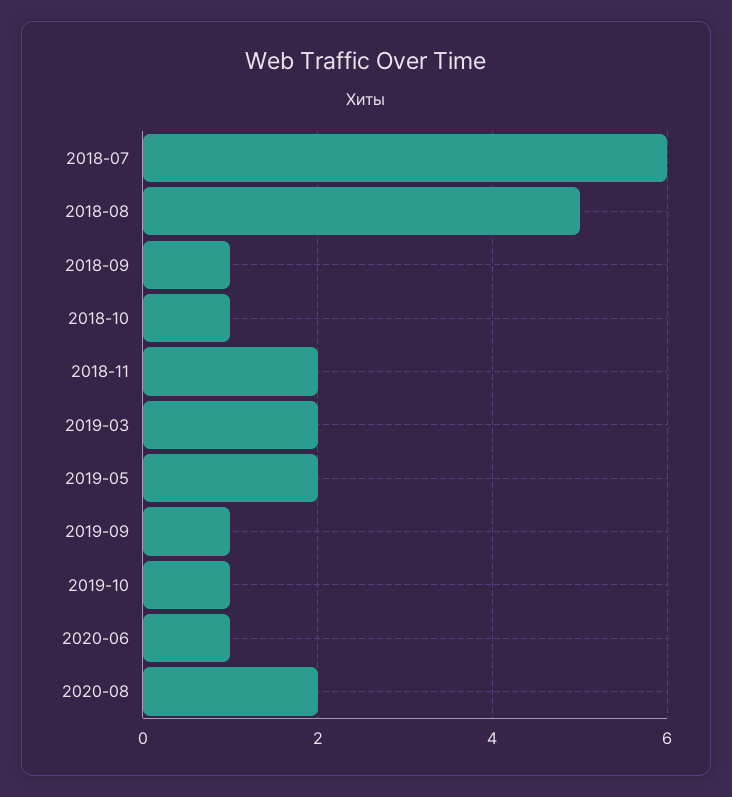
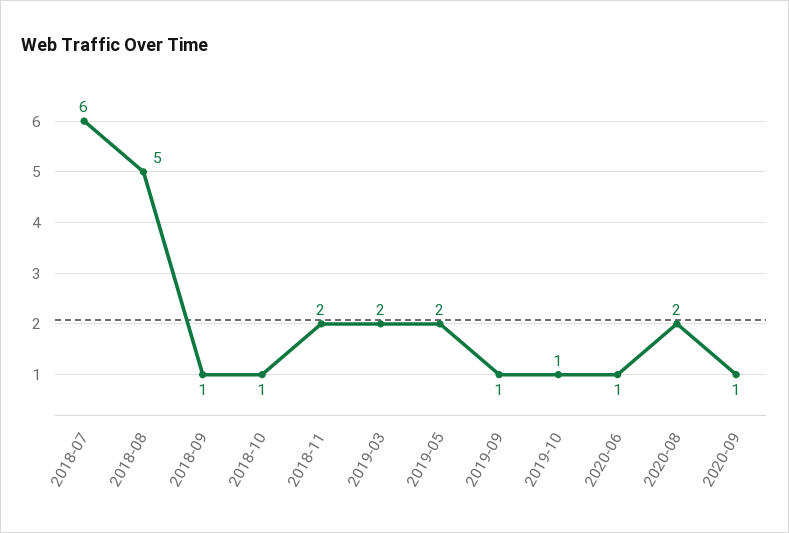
2020-09: none -> 1

